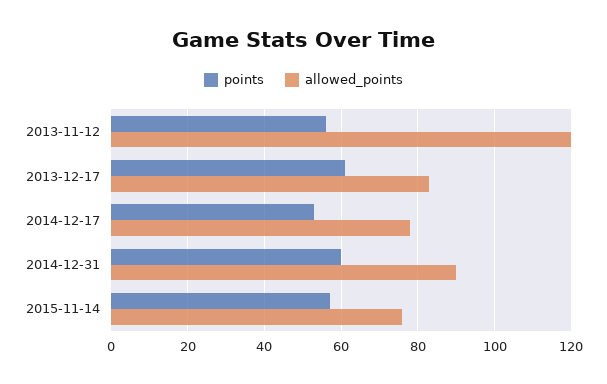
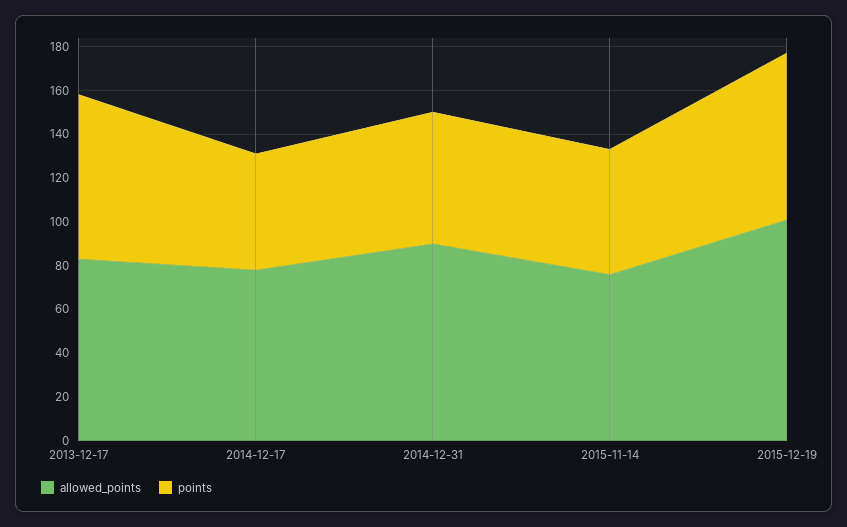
points, 2013-11-12: 55 -> none
allowed_points, 2013-11-12: 120 -> none
points, 2013-12-17: 60 -> 75
allowed_points, 2015-12-19: none -> 100
points, 2015-12-19: none -> 75

